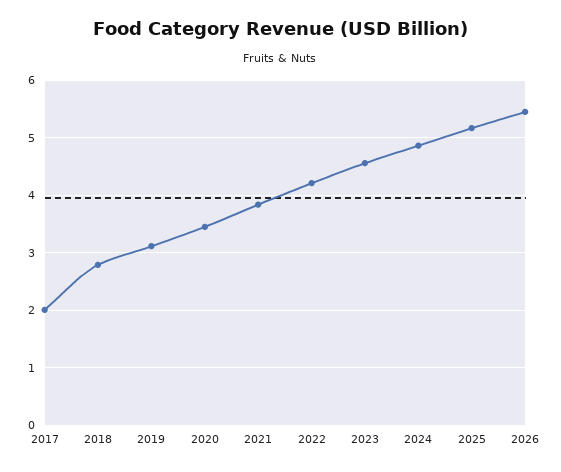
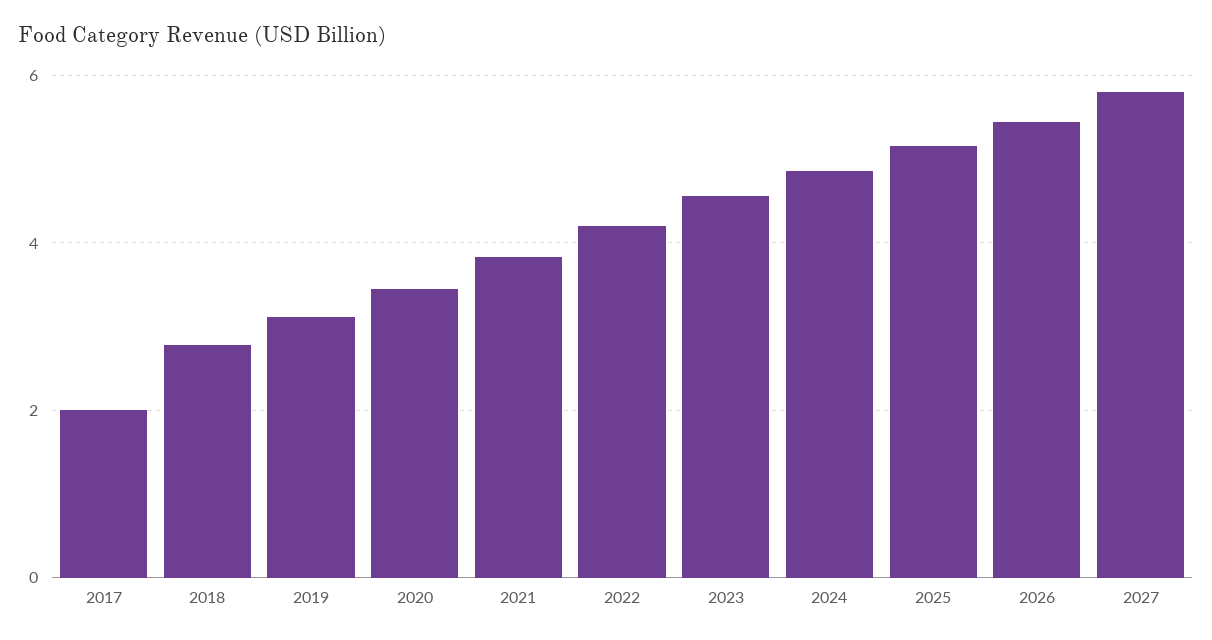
2027: none -> 5.8

